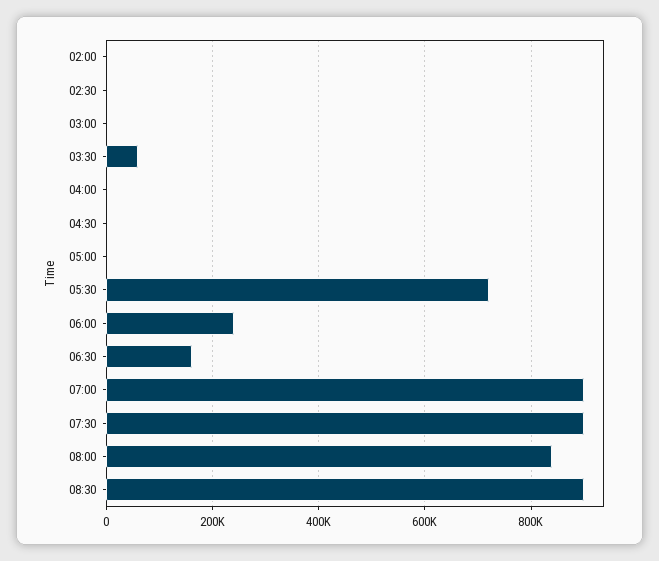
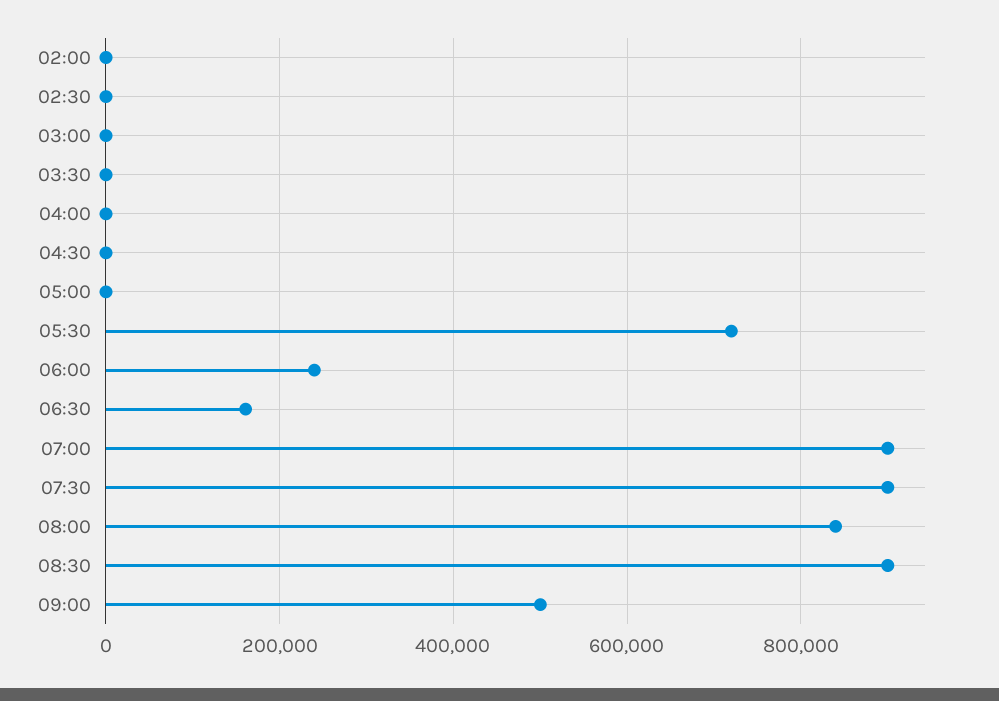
03:30: 60000 -> 0
09:00: none -> 500000

